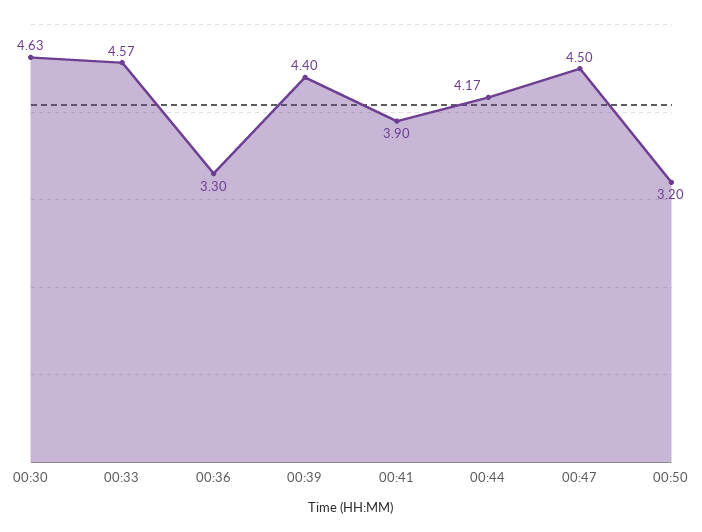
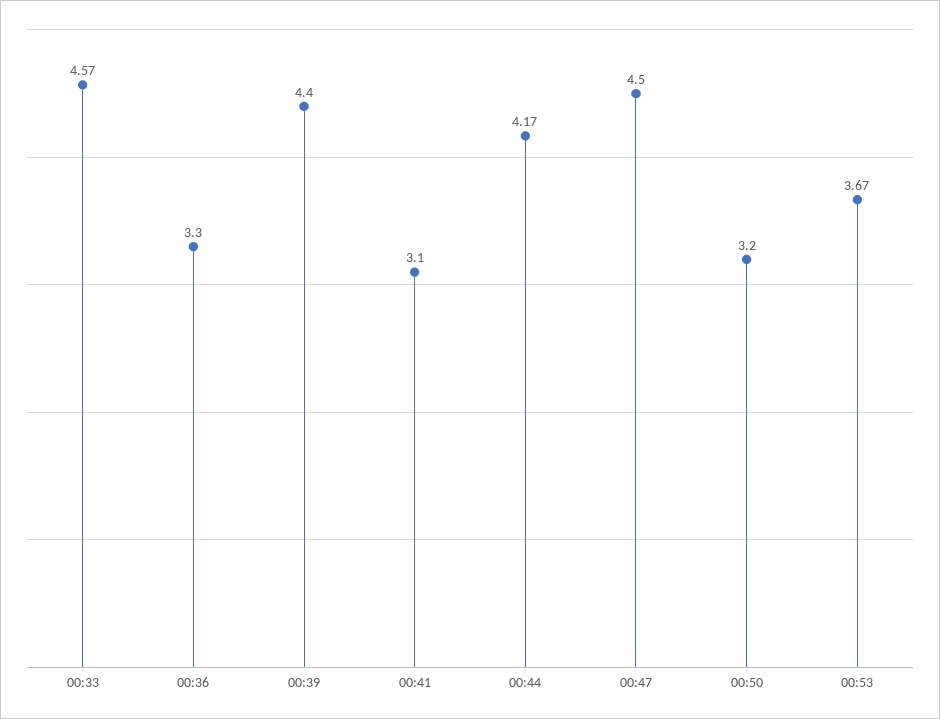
00:30: 4.63 -> none
00:41: 3.9 -> 3.1
00:53: none -> 3.67

